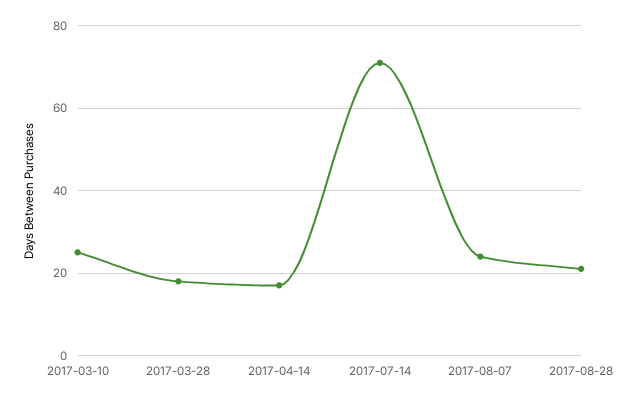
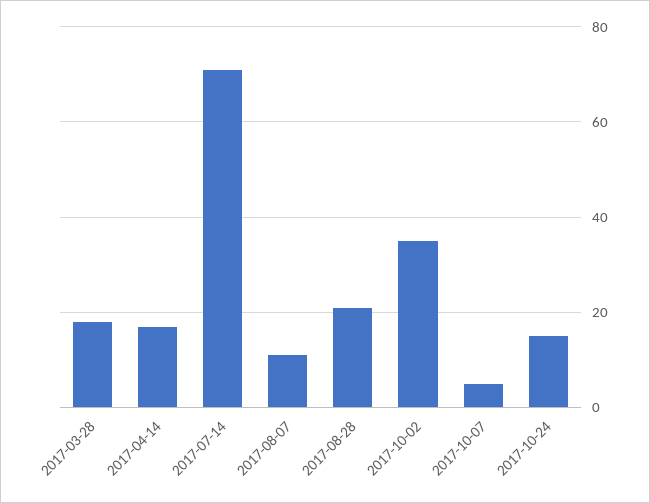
2017-03-10: 25 -> none
2017-08-07: 25 -> 10
2017-10-02: none -> 35
2017-10-07: none -> 5
2017-10-24: none -> 15

